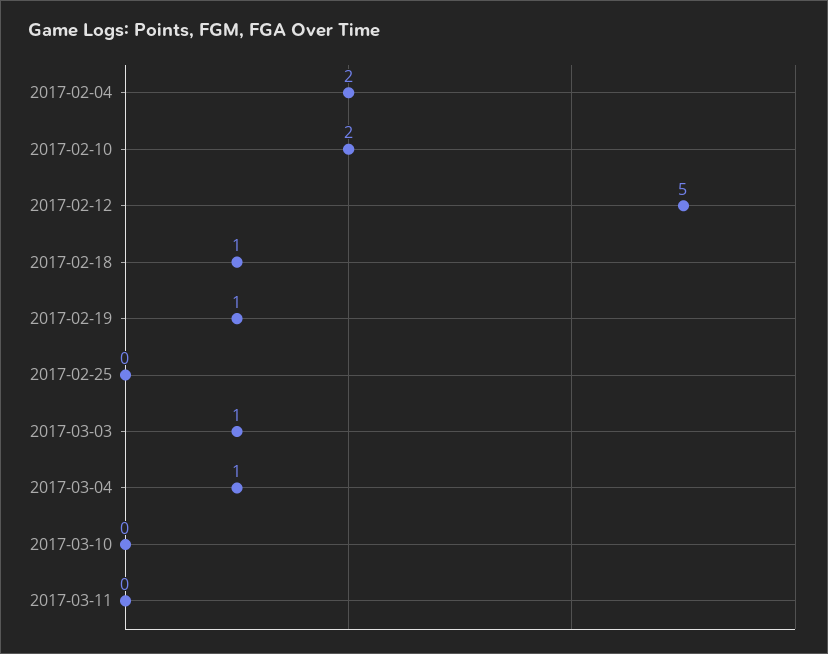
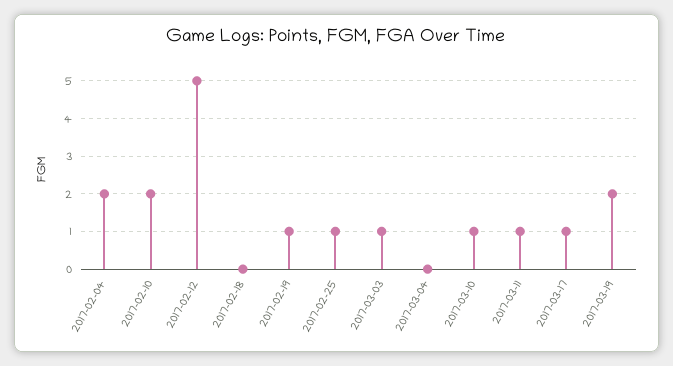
2017-02-18: 1 -> 0
2017-02-25: 0 -> 1
2017-03-04: 1 -> 0
2017-03-10: 0 -> 1
2017-03-11: 0 -> 1
2017-03-17: none -> 1
2017-03-19: none -> 2

